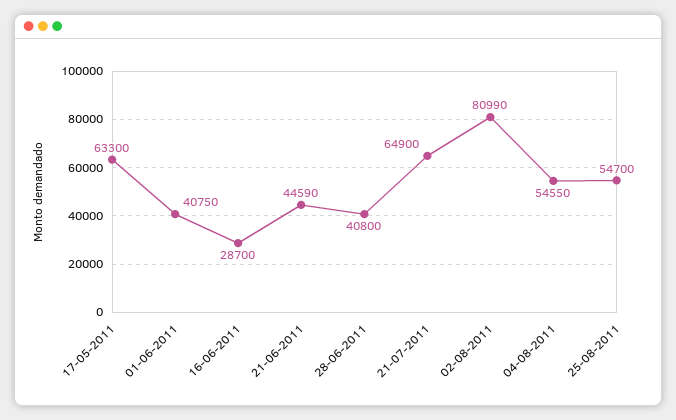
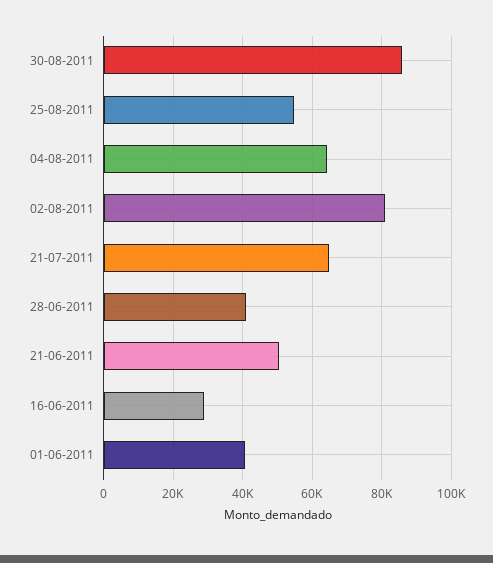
17-05-2011: 63300 -> none
21-06-2011: 44590 -> 50000
04-08-2011: 54550 -> 64000
30-08-2011: none -> 86000

